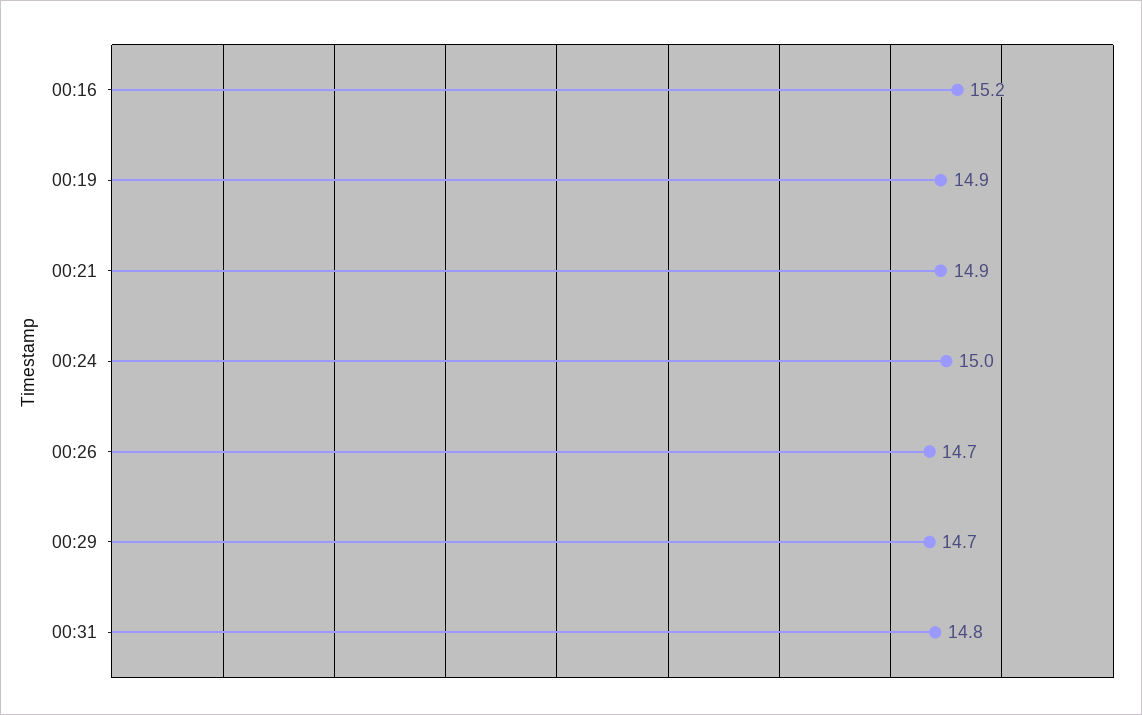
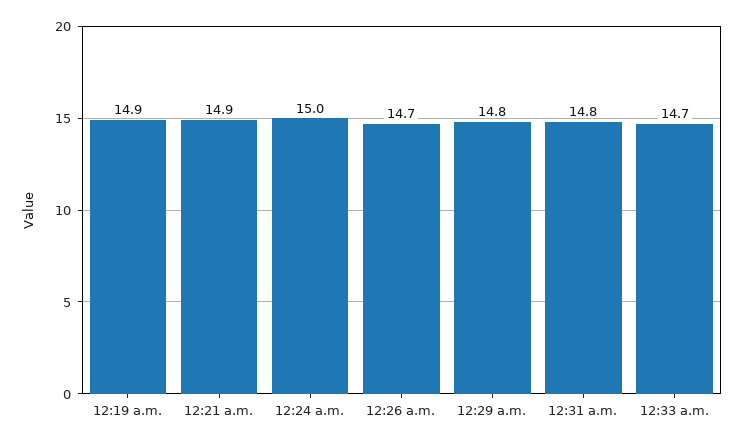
00:16: 15.2 -> none
00:29: 14.7 -> 14.8
12:33 a.m.: none -> 14.7

